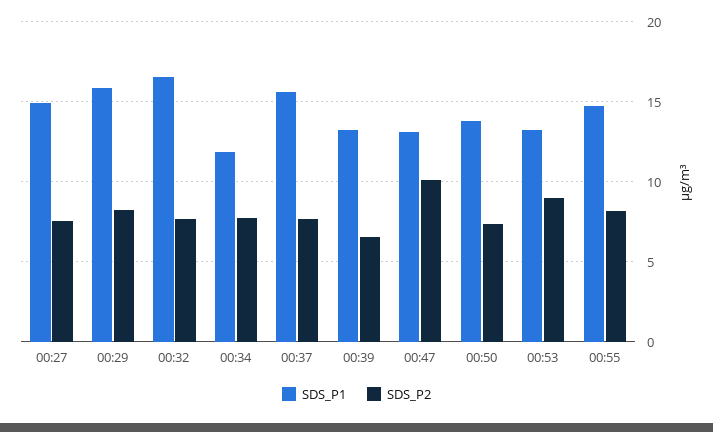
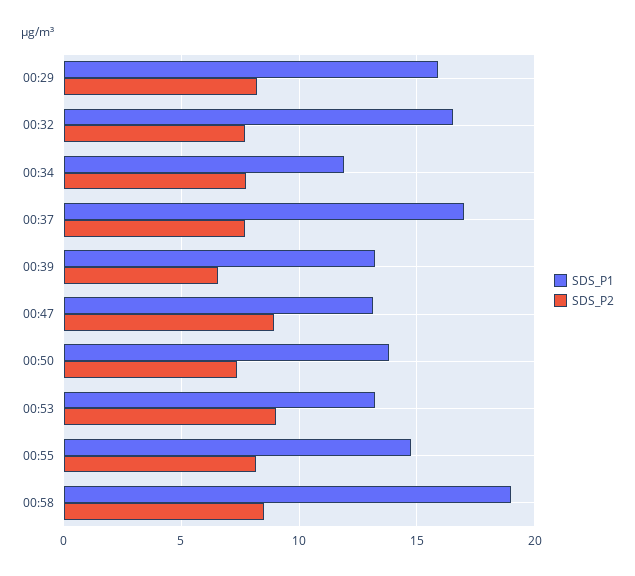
SDS_P1, 00:27: 15 -> none
SDS_P2, 00:27: 7.5 -> none
SDS_P1, 00:37: 15.5 -> 17
SDS_P2, 00:47: 10 -> 9
SDS_P1, 00:58: none -> 19
SDS_P2, 00:58: none -> 8.5

